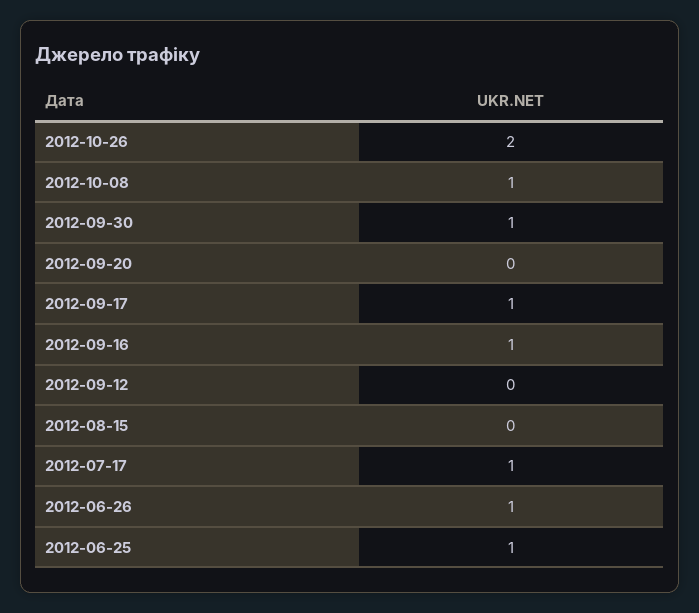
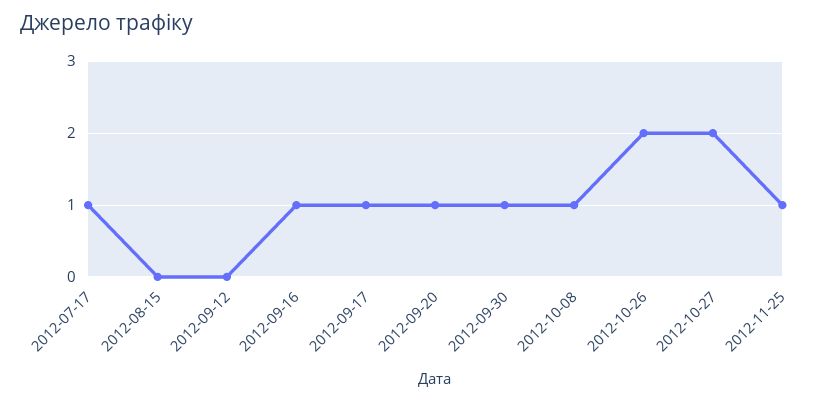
2012-09-20: 0 -> 1
2012-06-26: 1 -> none
2012-06-25: 1 -> none
2012-10-27: none -> 2
2012-11-25: none -> 1

